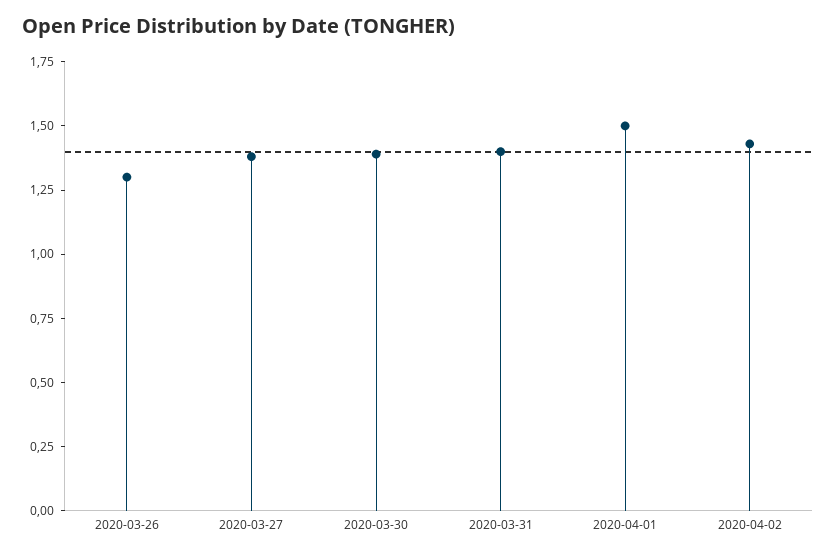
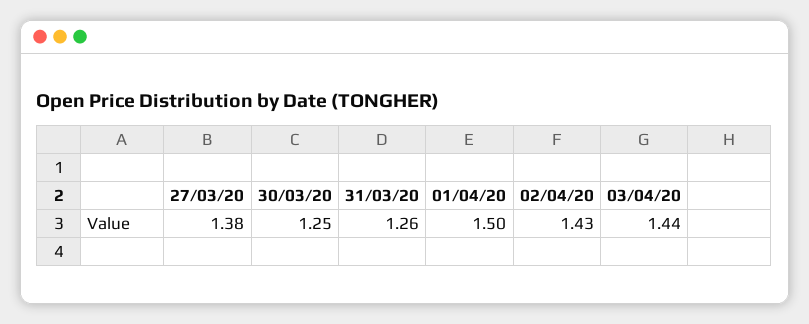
2020-03-26: 1.3 -> none
2020-03-30: 1.4 -> 1.25
2020-03-31: 1.4 -> 1.26
03/04/20: none -> 1.44

